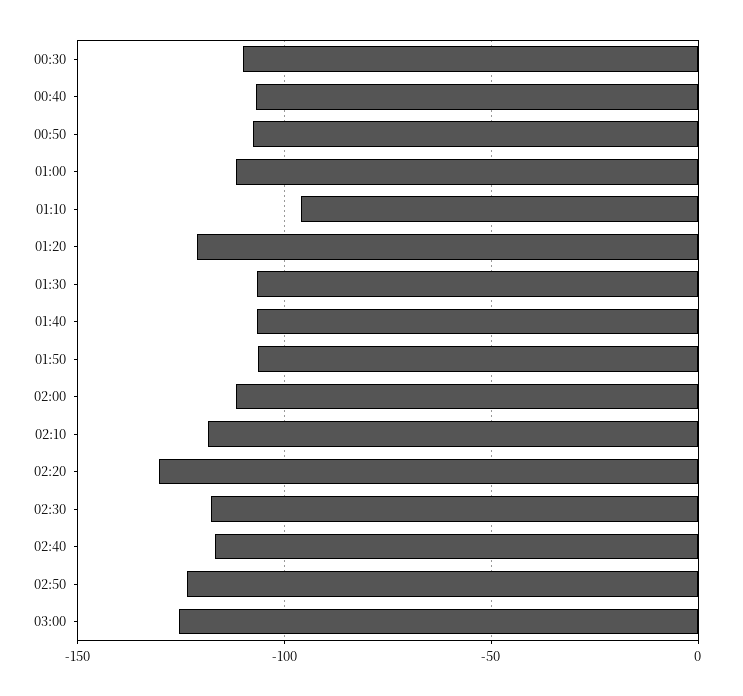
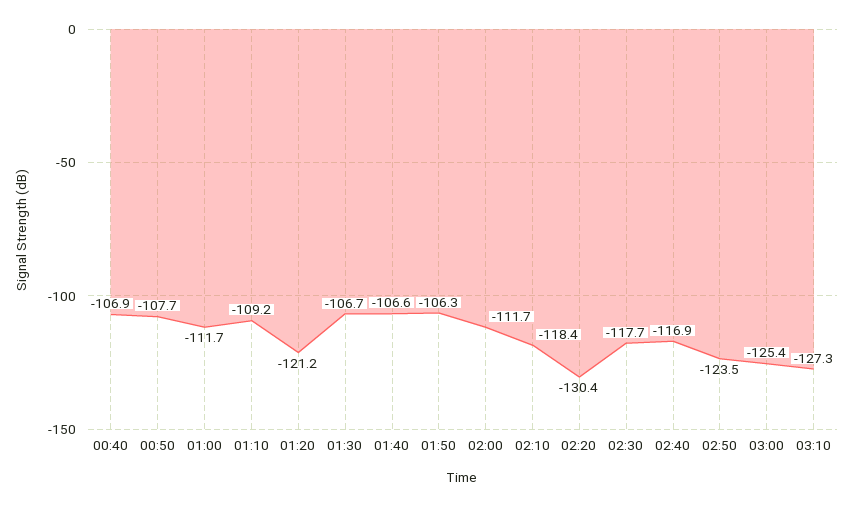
00:30: -110 -> none
01:10: -95 -> -109.2
03:10: none -> -127.3

